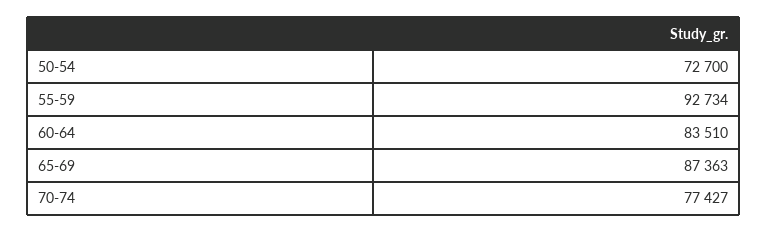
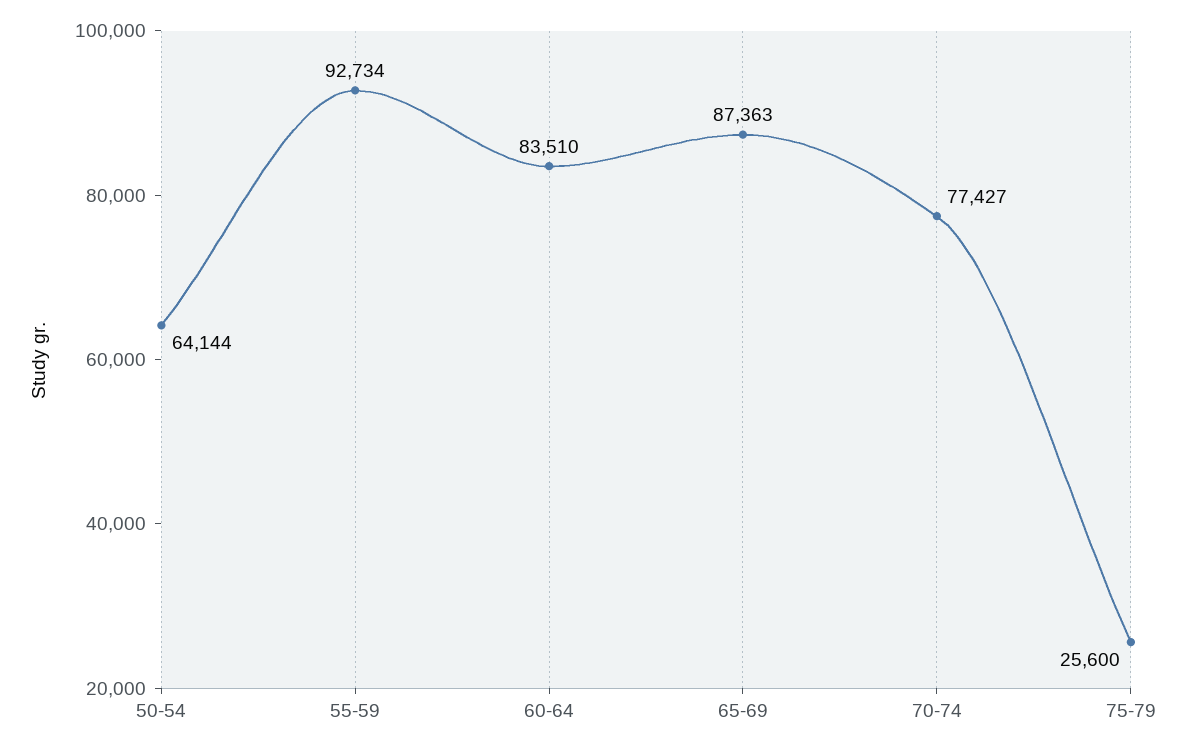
50-54: 72700 -> 64144
75-79: none -> 25600

